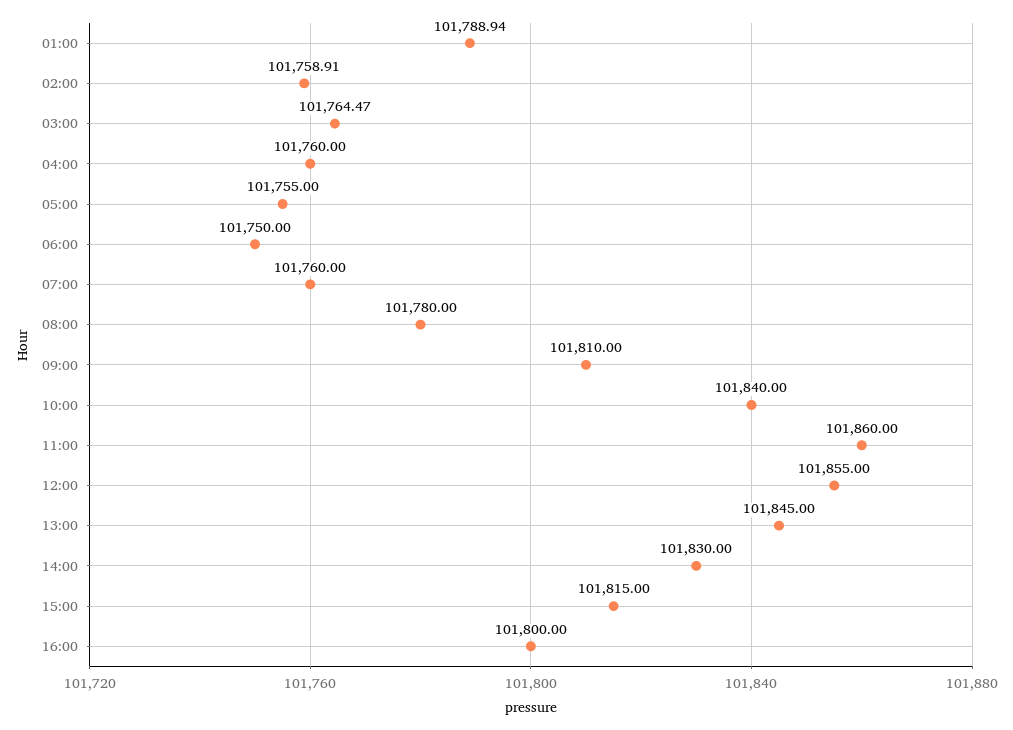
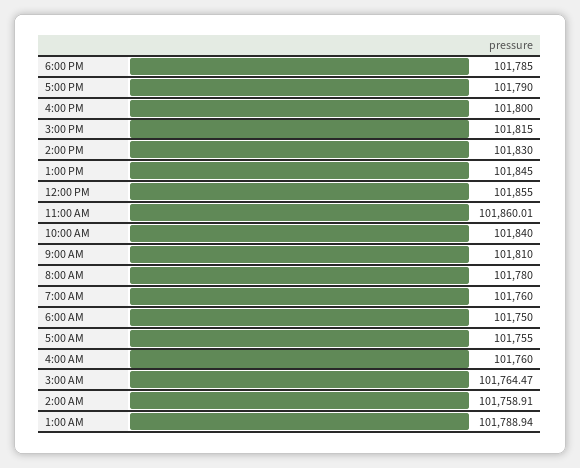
11:00: 101860 -> 101860.01
6:00 PM: none -> 101785
5:00 PM: none -> 101790

